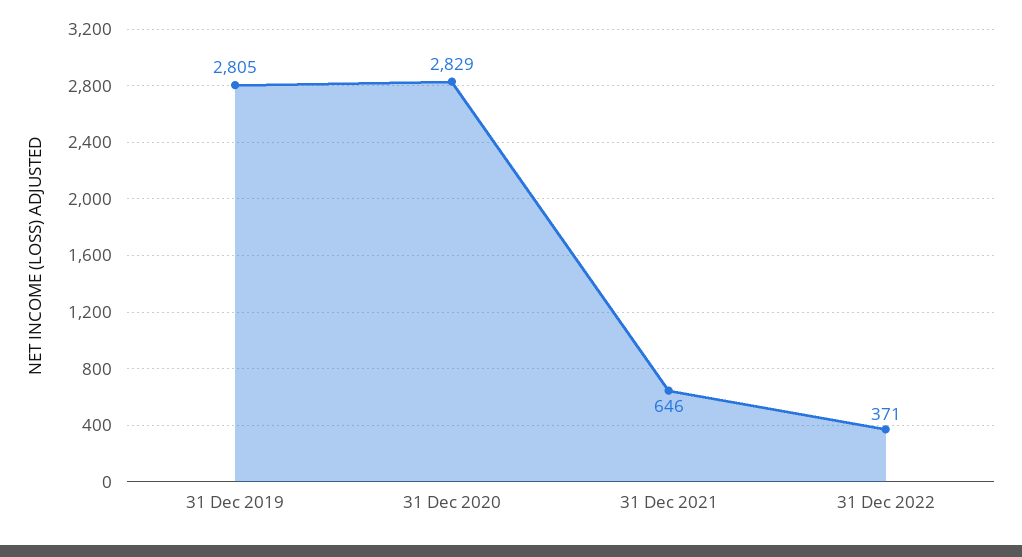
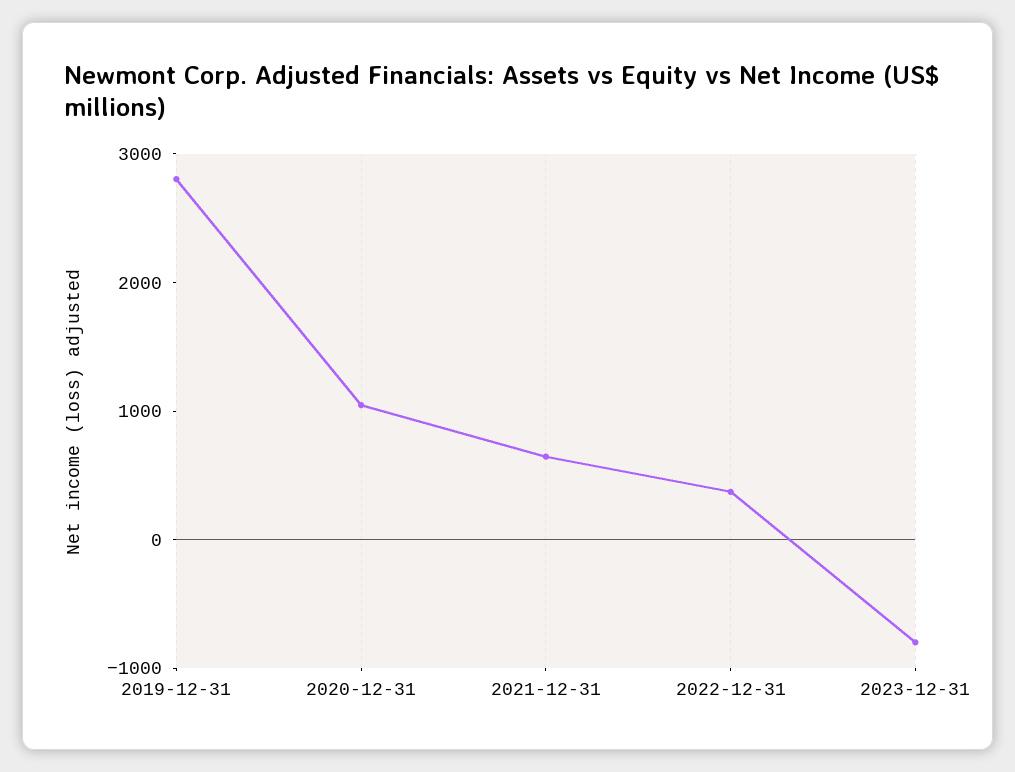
31 Dec 2020: 2829 -> 1000
2023-12-31: none -> -800

